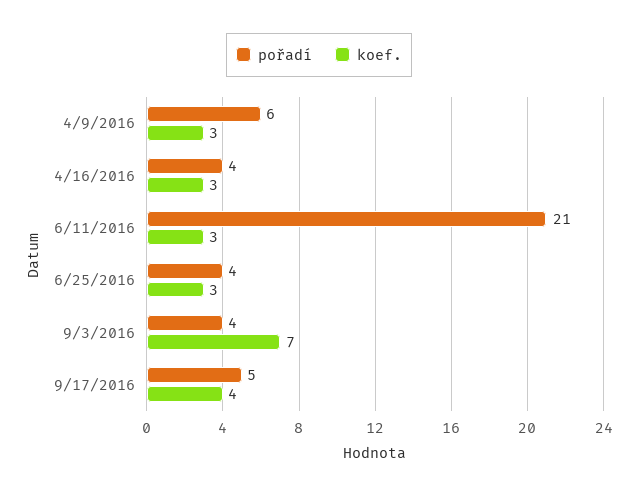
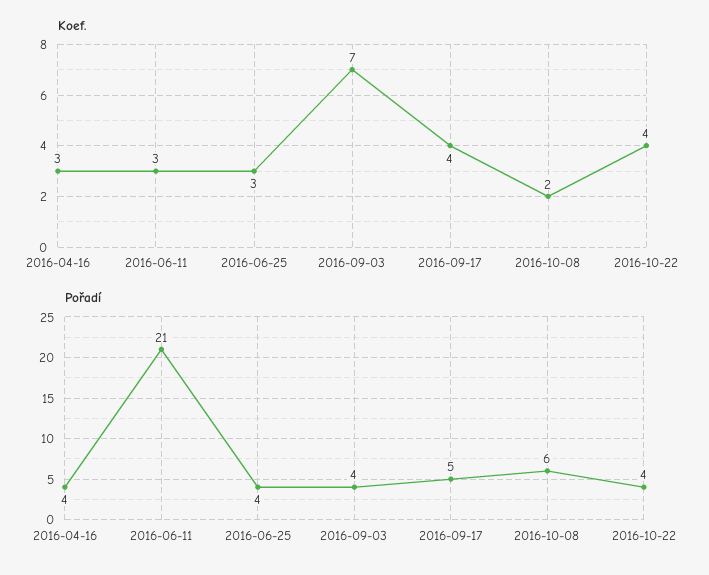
pořadí, 4/9/2016: 6 -> none
koef., 4/9/2016: 3 -> none
koef., 2016-10-08: none -> 2
koef., 2016-10-22: none -> 4
pořadí, 2016-10-08: none -> 6
pořadí, 2016-10-22: none -> 4

